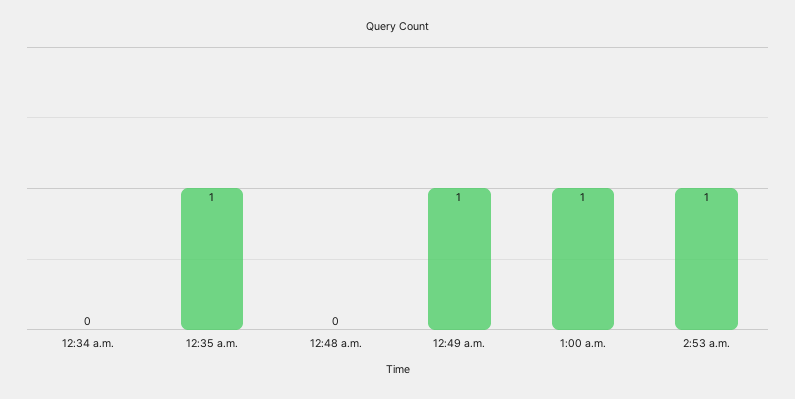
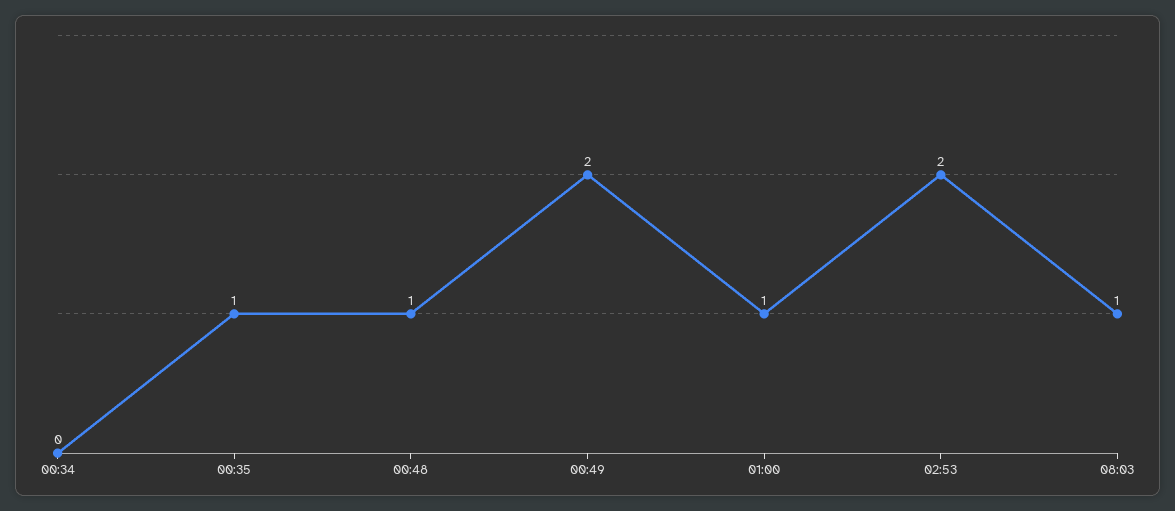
12:48 a.m.: 0 -> 1
12:49 a.m.: 1 -> 2
2:53 a.m.: 1 -> 2
08:03: none -> 1

